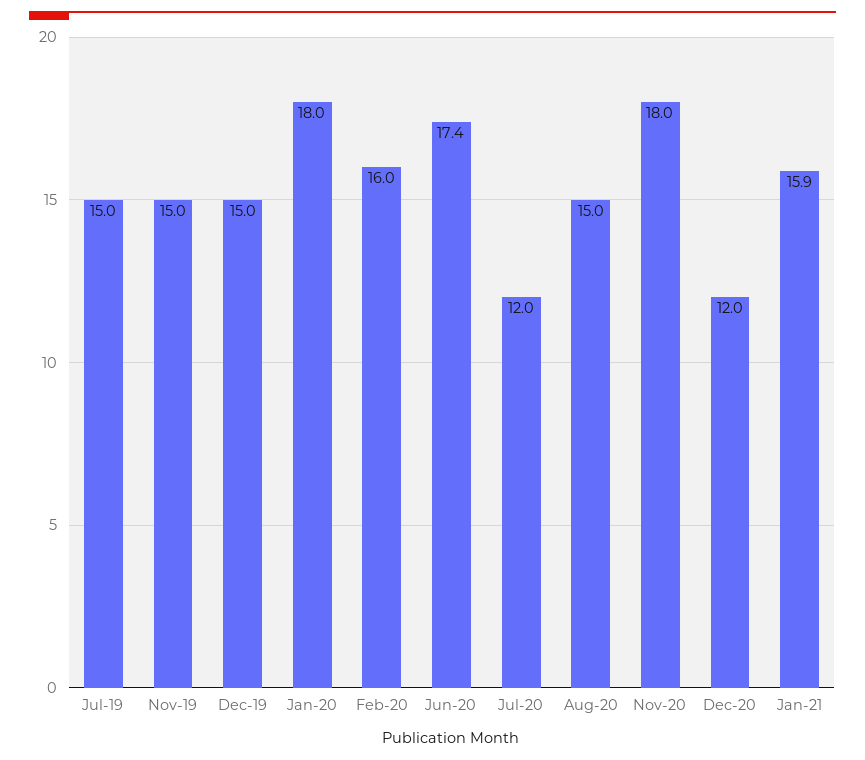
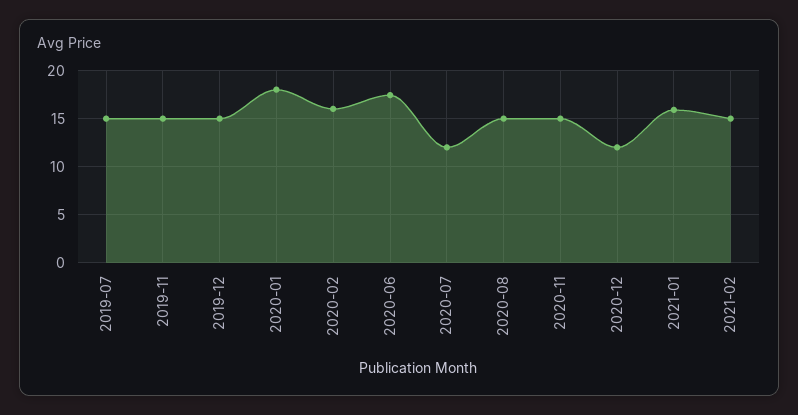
Nov-20: 18 -> 15
2021-02: none -> 15

